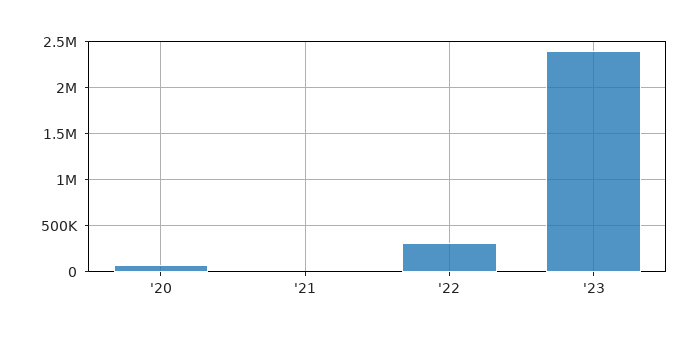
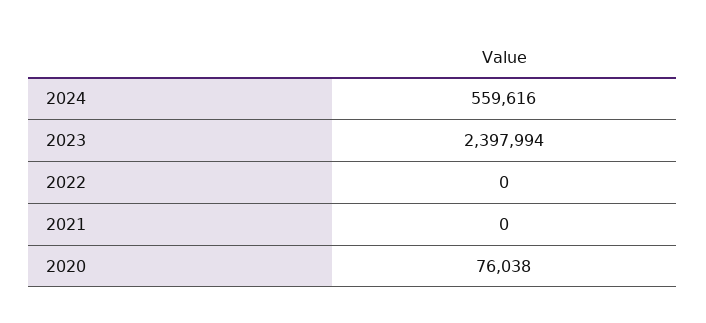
'22: 300000 -> 0
2024: none -> 559616

